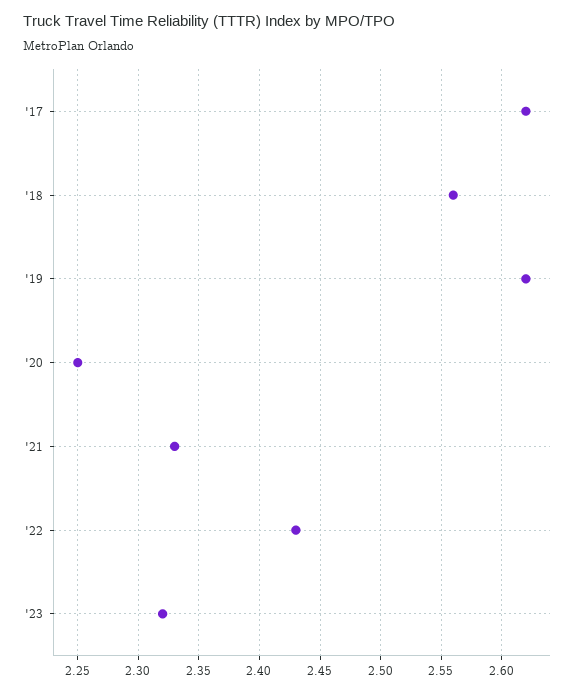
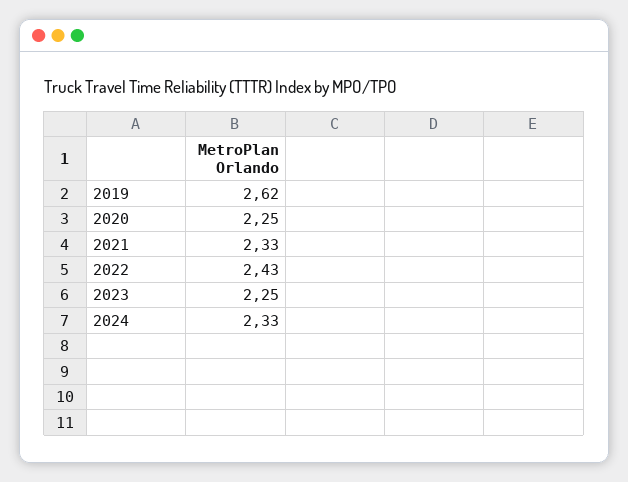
'17: 2.62 -> none
'18: 2.56 -> none
'23: 2.32 -> 2.25
2024: none -> 2.33

